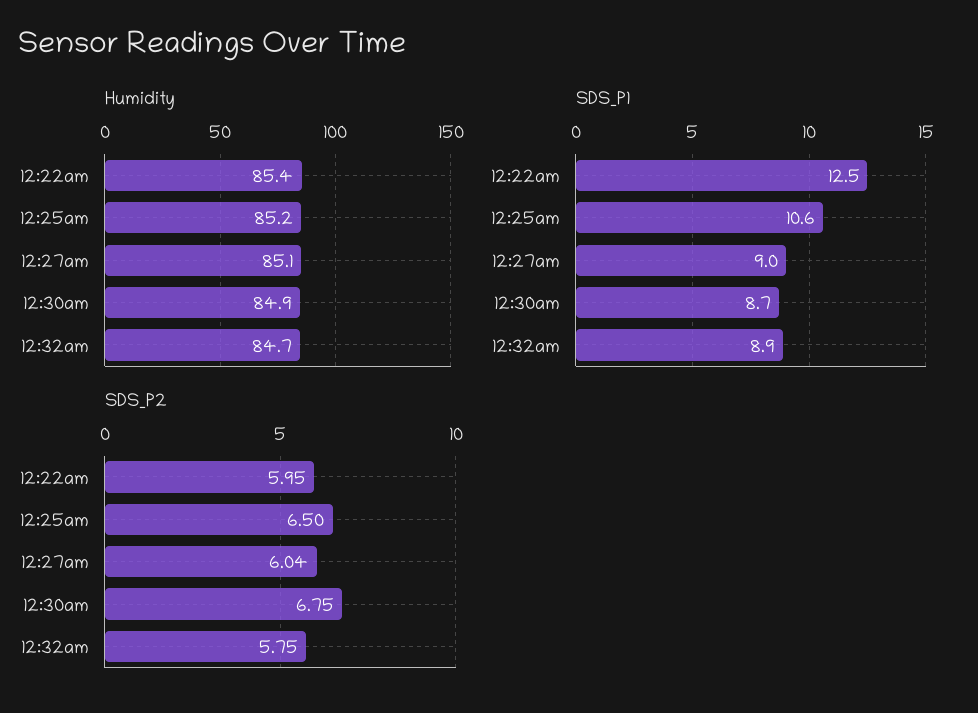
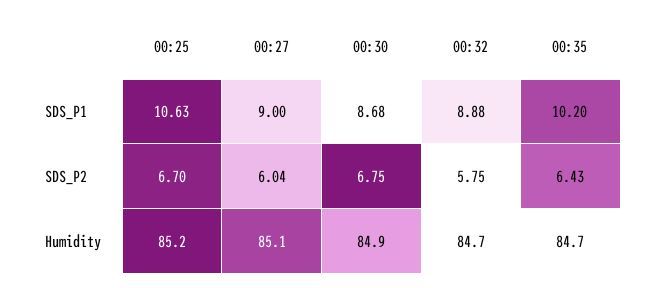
Humidity, 12:22am: 85.4 -> none
SDS_P1, 12:22am: 12.5 -> none
SDS_P2, 12:22am: 5.95 -> none
SDS_P2, 12:25am: 6.5 -> 6.7
SDS_P1, 00:35: none -> 10.2
SDS_P2, 00:35: none -> 6.43
Humidity, 00:35: none -> 84.7

